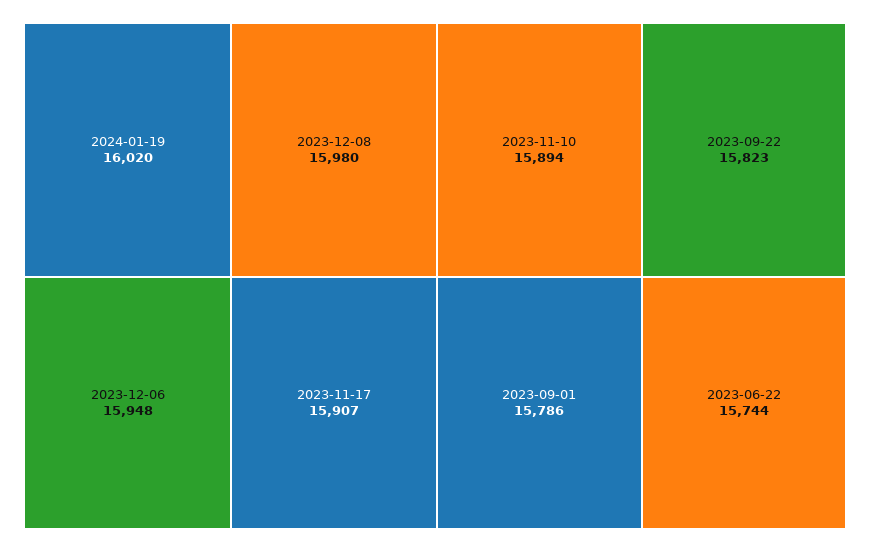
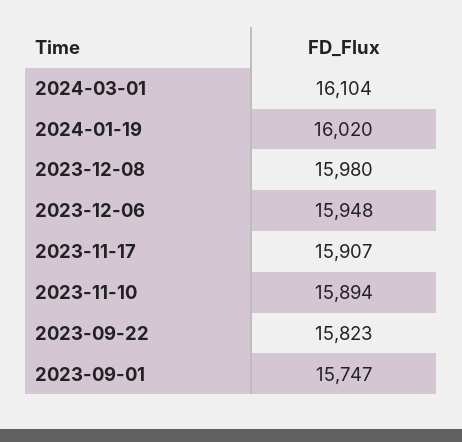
2023-09-01: 15786 -> 15747
2023-06-22: 15744 -> none
2024-03-01: none -> 16104

